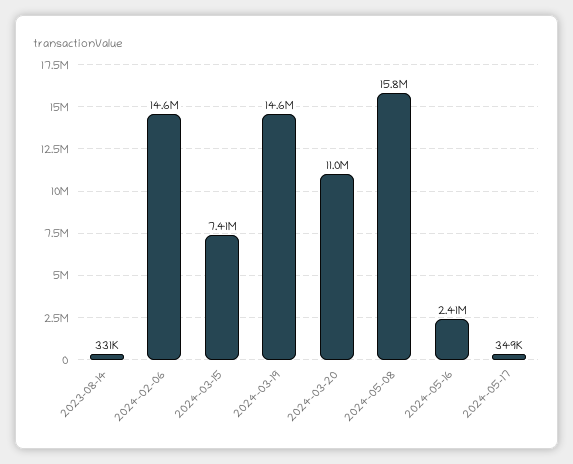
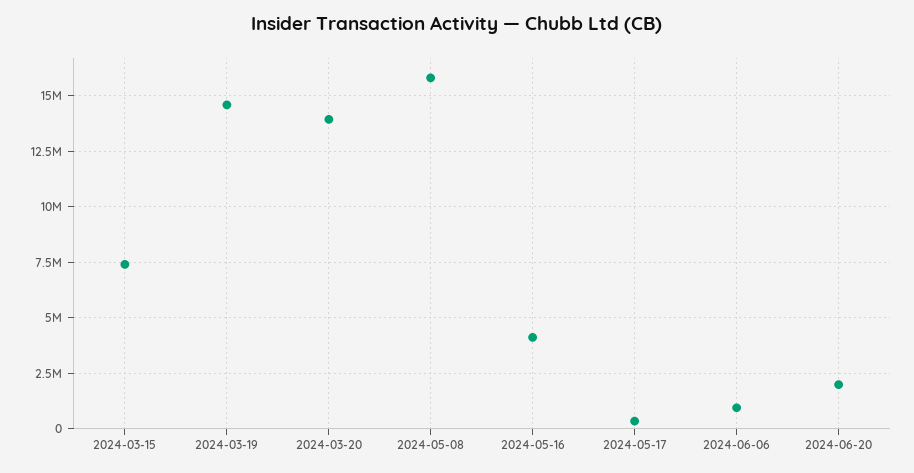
2023-08-14: 331000 -> none
2024-02-06: 14600000 -> none
2024-03-20: 11000000 -> 14000000
2024-05-16: 2410000 -> 4000000
2024-06-06: none -> 1000000
2024-06-20: none -> 2000000

